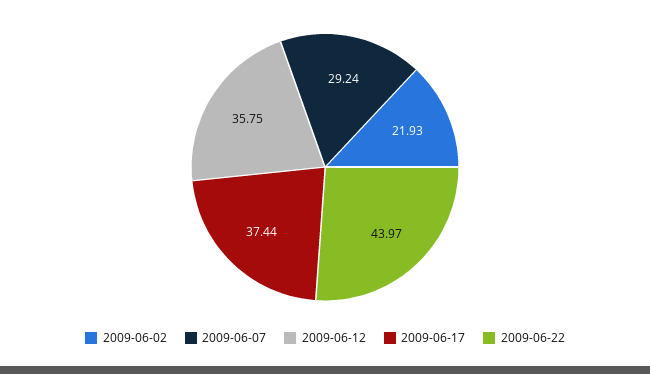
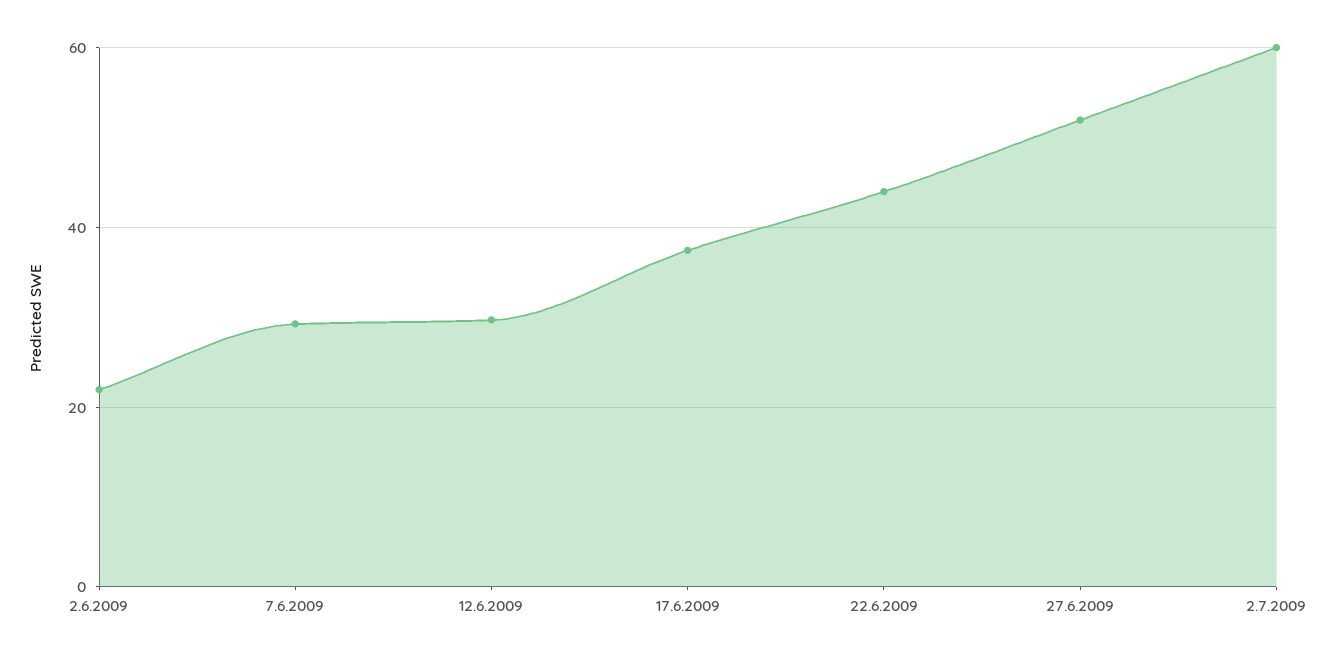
2009-06-12: 35.75 -> 30
27.6.2009: none -> 52
2.7.2009: none -> 60

